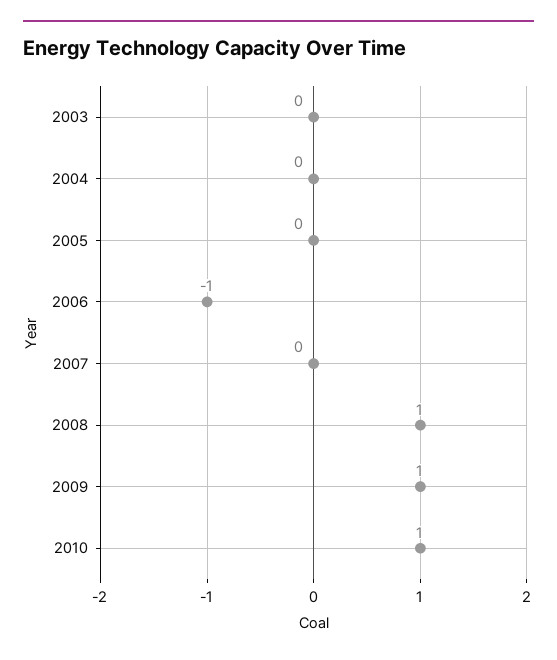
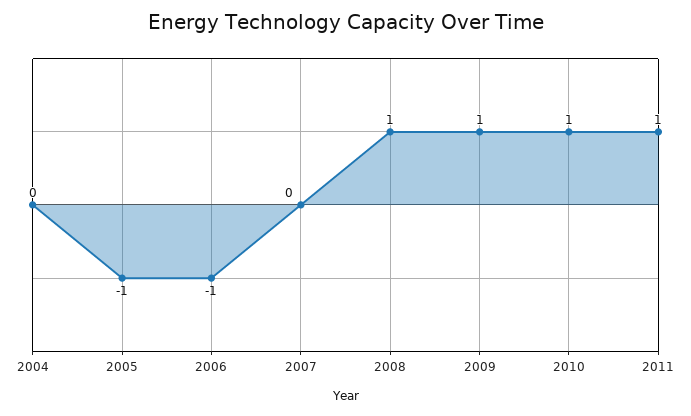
2003: 0 -> none
2005: 0 -> -1
2011: none -> 1

